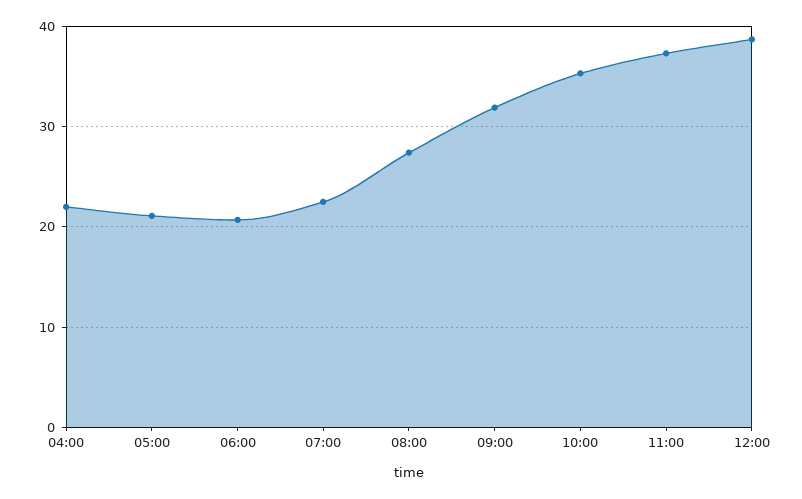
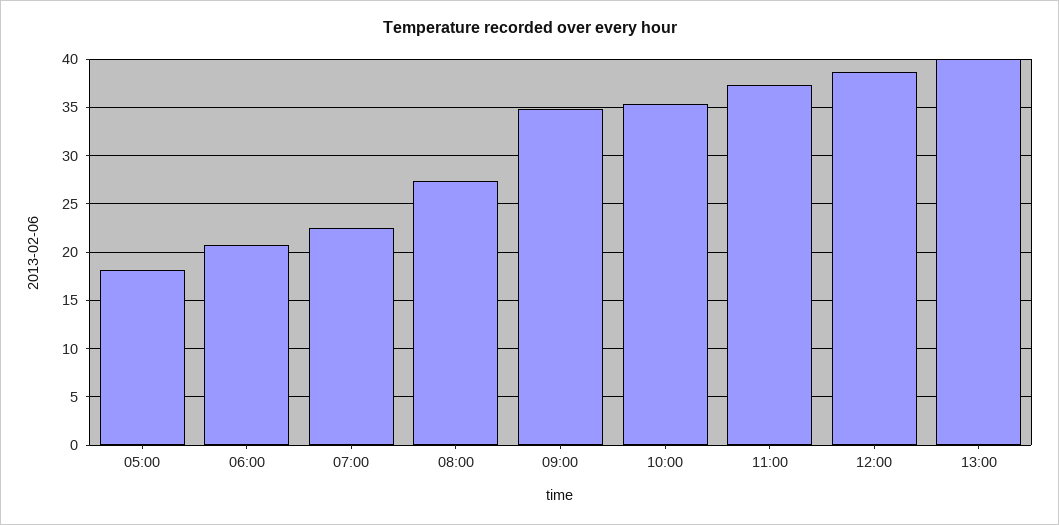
04:00: 22 -> none
05:00: 21 -> 18
09:00: 32 -> 35
13:00: none -> 40

